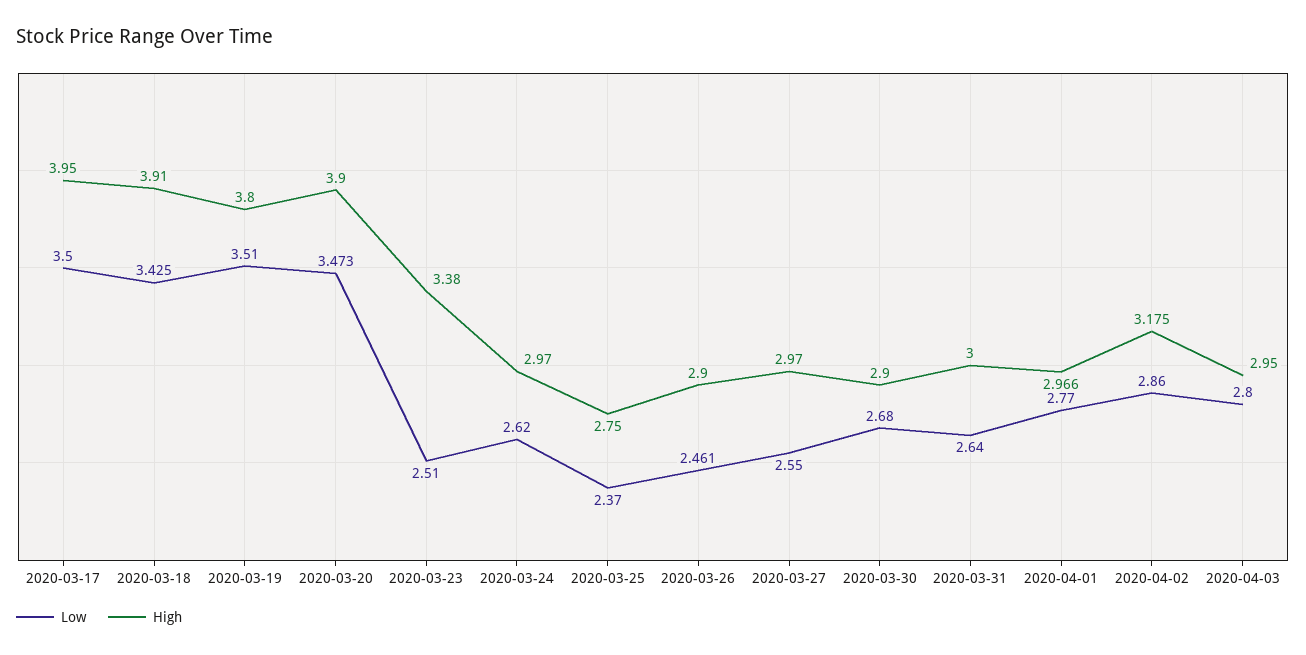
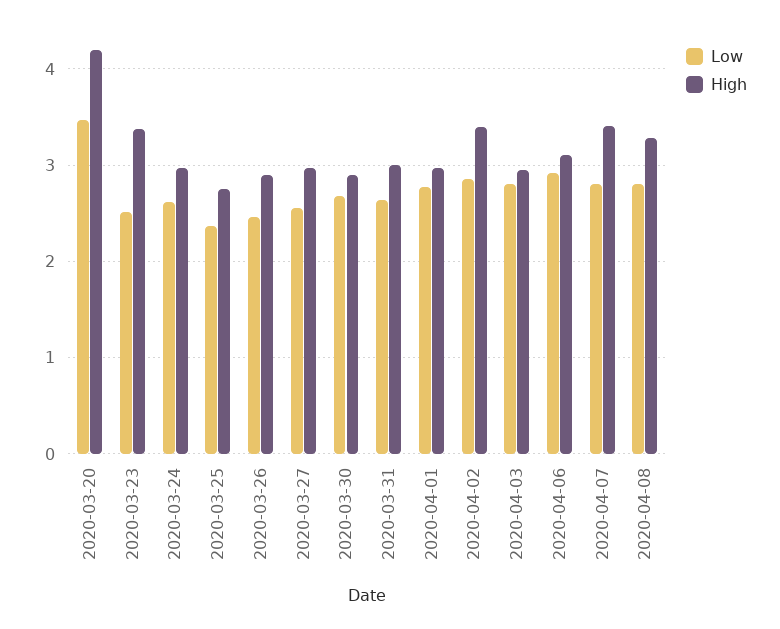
Low, 2020-03-17: 3.5 -> none
High, 2020-03-17: 3.95 -> none
Low, 2020-03-18: 3.425 -> none
High, 2020-03-18: 3.91 -> none
Low, 2020-03-19: 3.51 -> none
High, 2020-03-19: 3.8 -> none
High, 2020-03-20: 3.9 -> 4.2
High, 2020-04-02: 3.175 -> 3.4
Low, 2020-04-06: none -> 2.9
High, 2020-04-06: none -> 3.1
Low, 2020-04-07: none -> 2.8
High, 2020-04-07: none -> 3.4
Low, 2020-04-08: none -> 2.8
High, 2020-04-08: none -> 3.3

